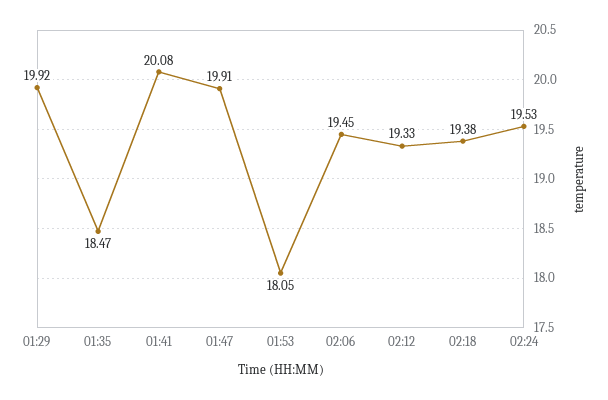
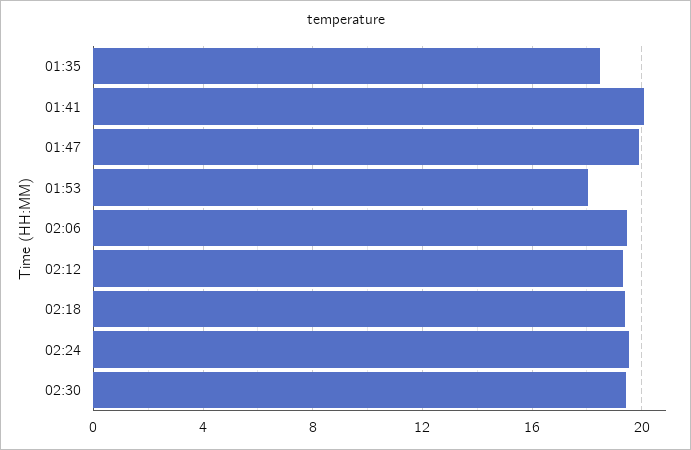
01:29: 19.92 -> none
02:30: none -> 19.5

